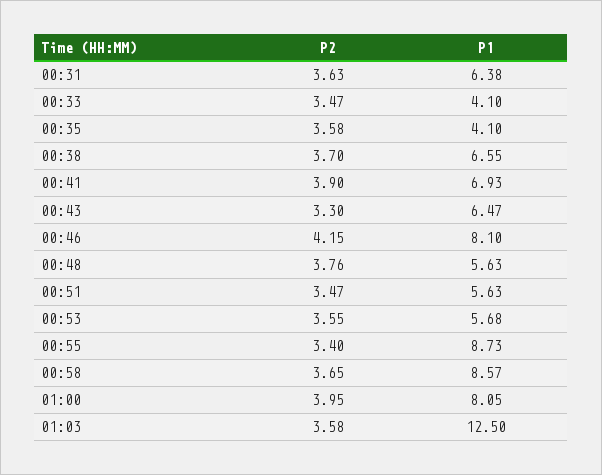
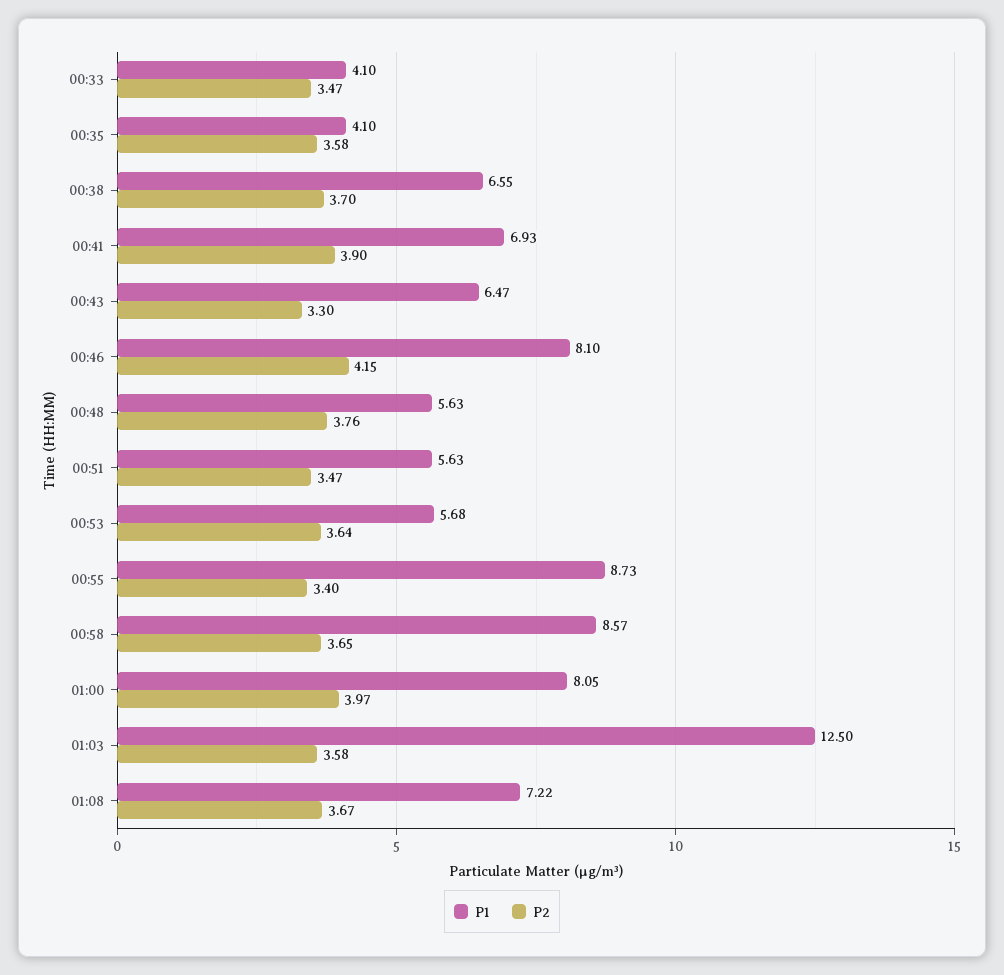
P2, 00:31: 3.63 -> none
P1, 00:31: 6.38 -> none
P2, 00:53: 3.55 -> 3.64
P2, 01:00: 3.95 -> 3.97
P1, 01:08: none -> 7.22
P2, 01:08: none -> 3.67

